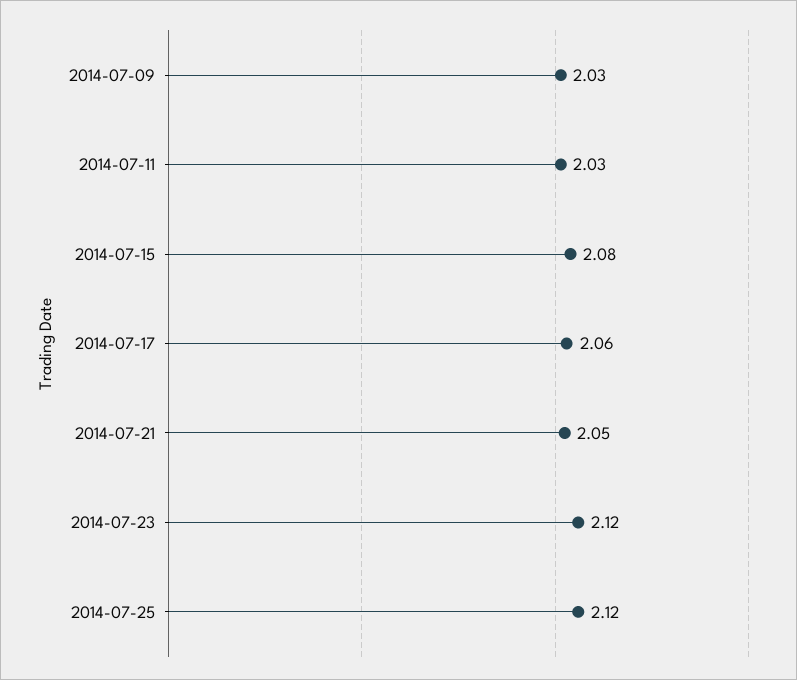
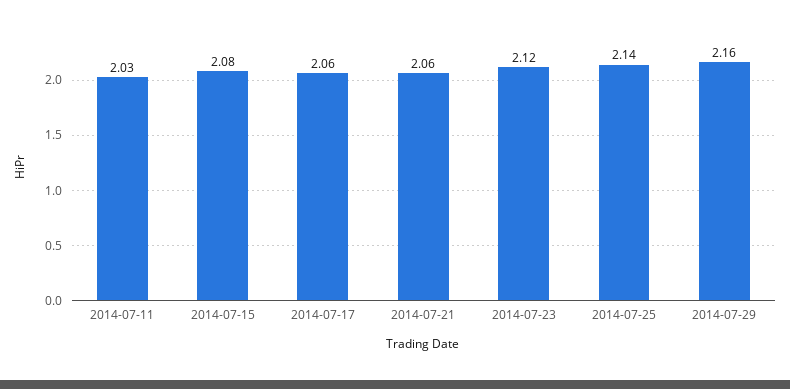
2014-07-09: 2.03 -> none
2014-07-21: 2.05 -> 2.06
2014-07-25: 2.12 -> 2.14
2014-07-29: none -> 2.16

